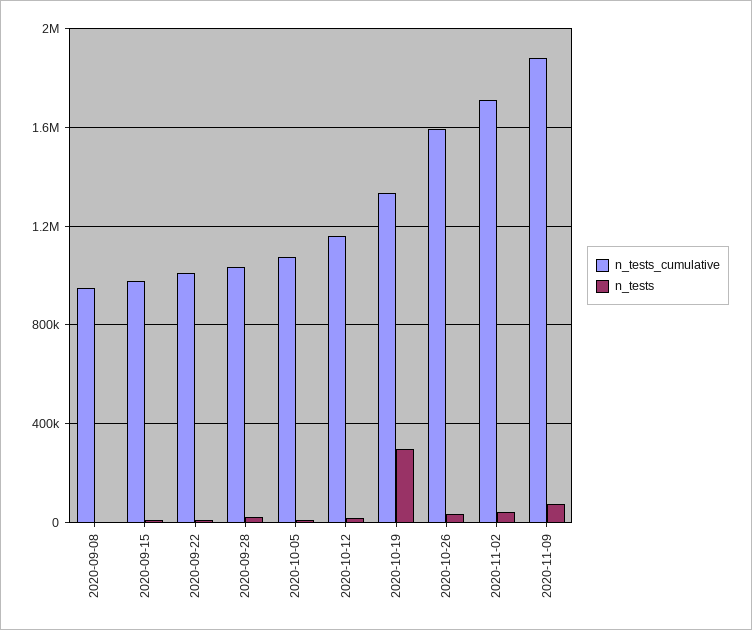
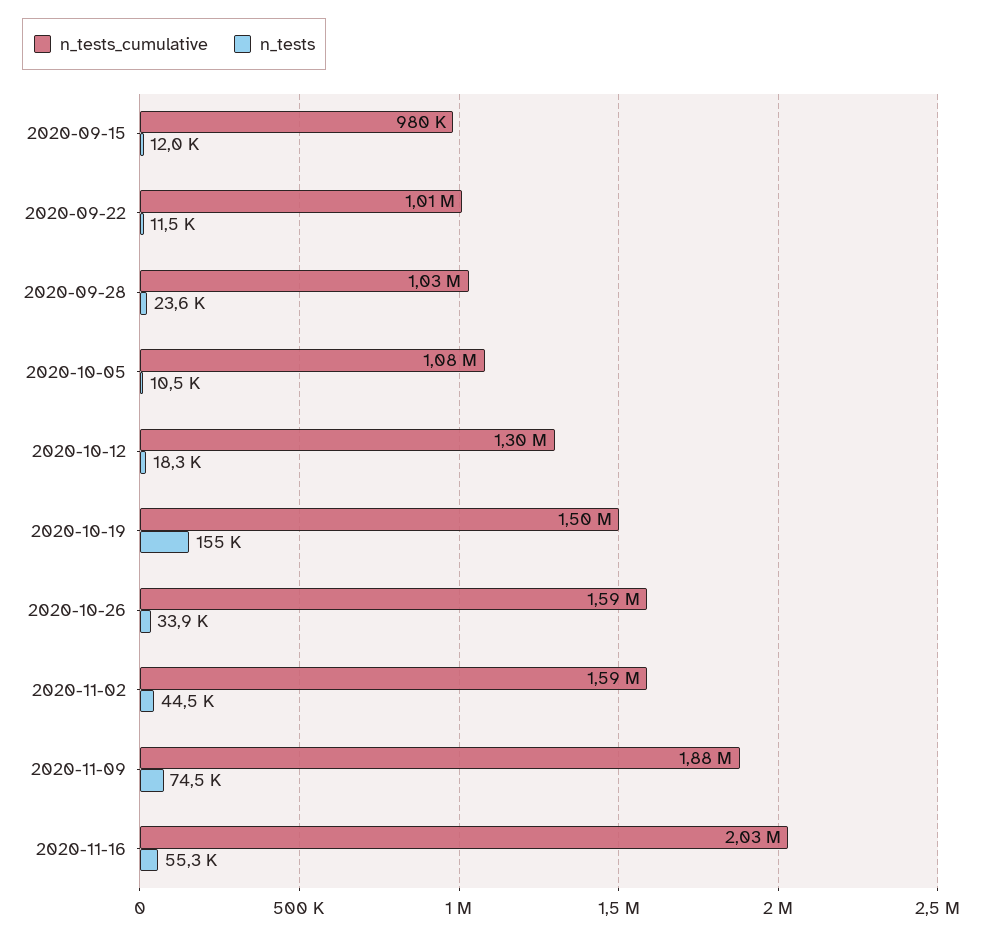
n_tests_cumulative, 2020-09-08: 950000 -> none
n_tests, 2020-09-08: 0 -> none
n_tests_cumulative, 2020-10-12: 1150000 -> 1300000
n_tests_cumulative, 2020-10-19: 1350000 -> 1500000
n_tests, 2020-10-19: 300000 -> 155000
n_tests_cumulative, 2020-11-02: 1700000 -> 1590000
n_tests_cumulative, 2020-11-16: none -> 2030000
n_tests, 2020-11-16: none -> 55300

